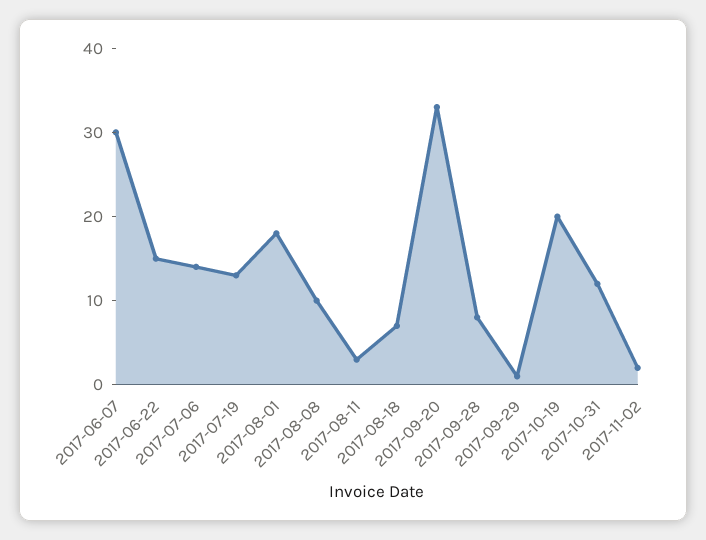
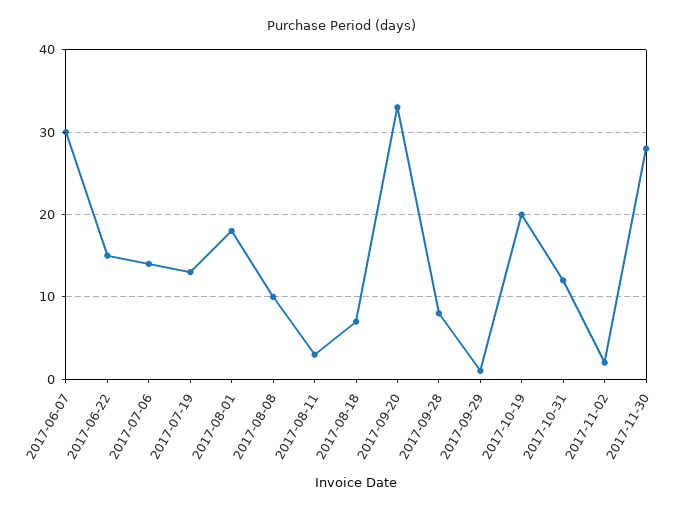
2017-11-30: none -> 28

